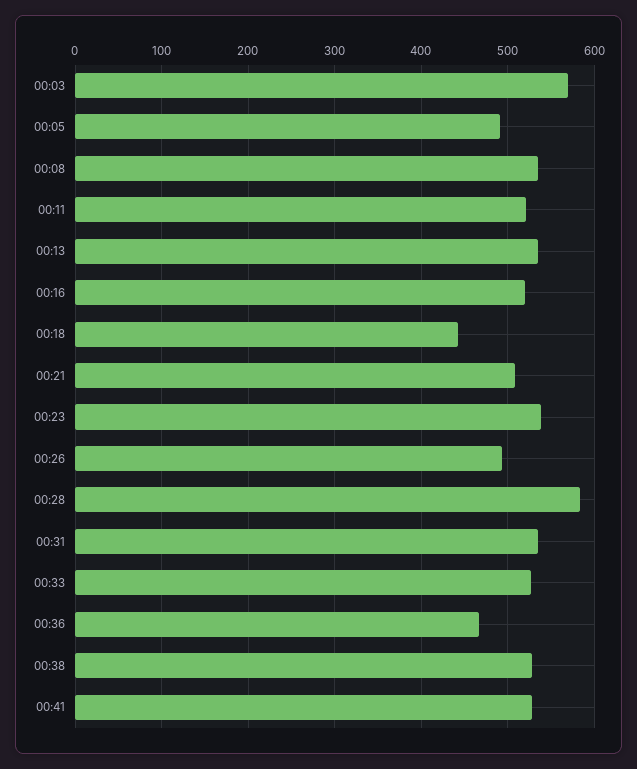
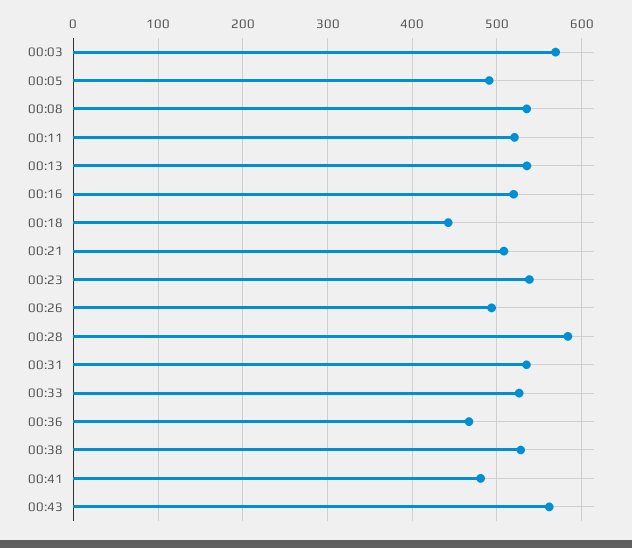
00:41: 530 -> 480
00:43: none -> 560

